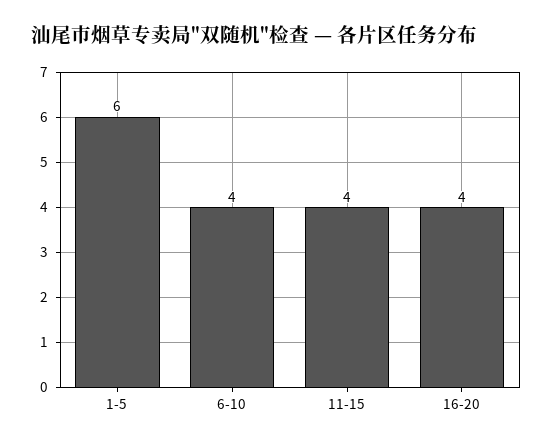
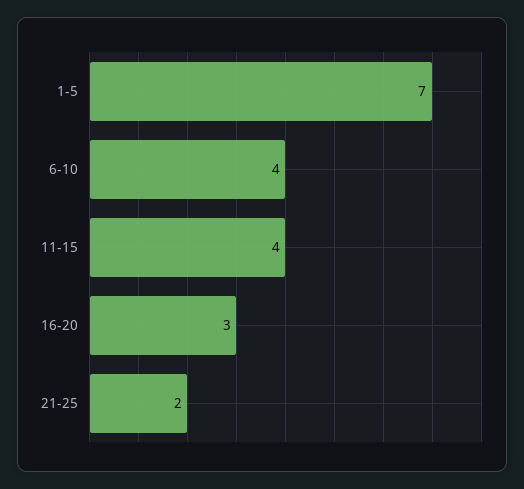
1-5: 6 -> 7
16-20: 4 -> 3
21-25: none -> 2

